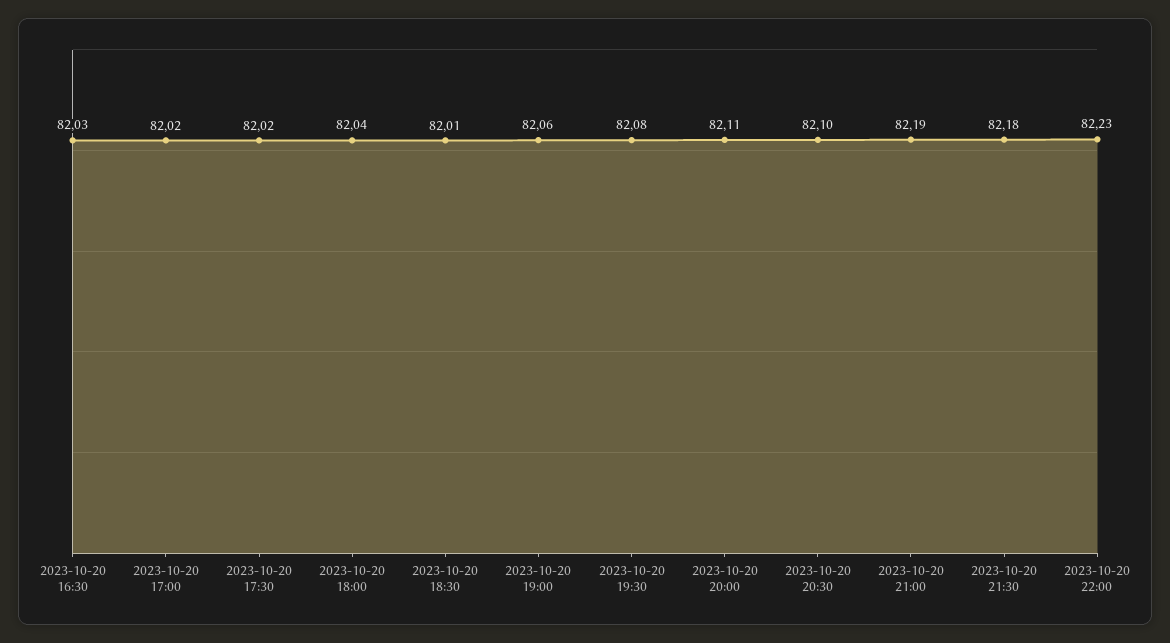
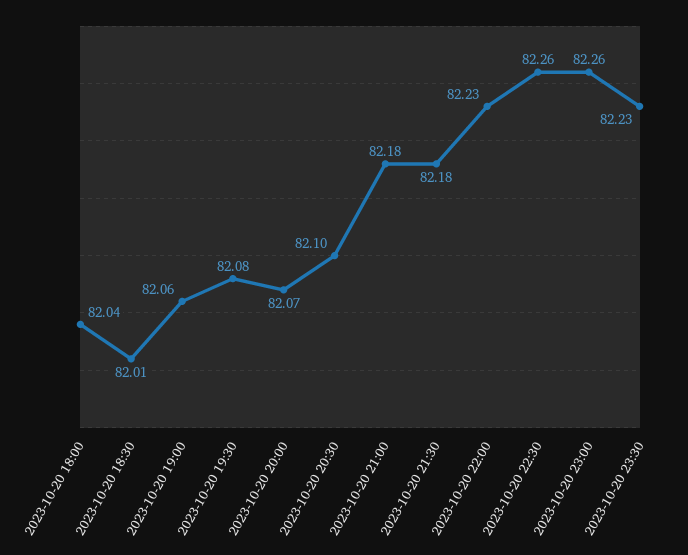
2023-10-20 16:30: 82.03 -> none
2023-10-20 17:00: 82.02 -> none
2023-10-20 17:30: 82.02 -> none
2023-10-20 20:00: 82.11 -> 82.07
2023-10-20 21:00: 82.19 -> 82.18
2023-10-20 22:30: none -> 82.26
2023-10-20 23:00: none -> 82.26
2023-10-20 23:30: none -> 82.23

